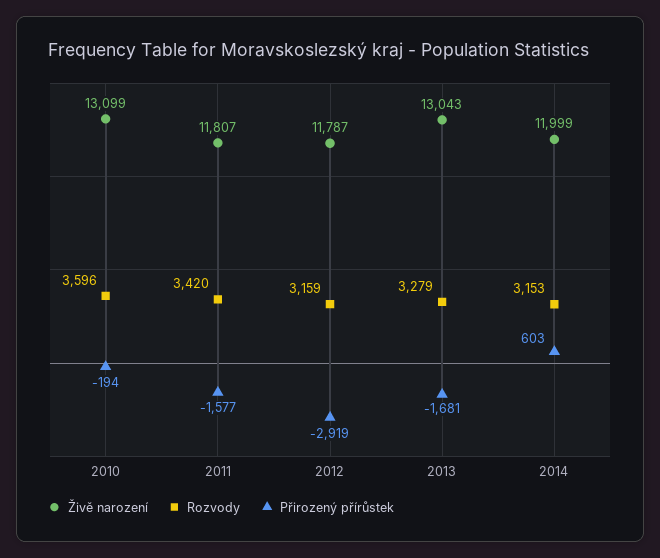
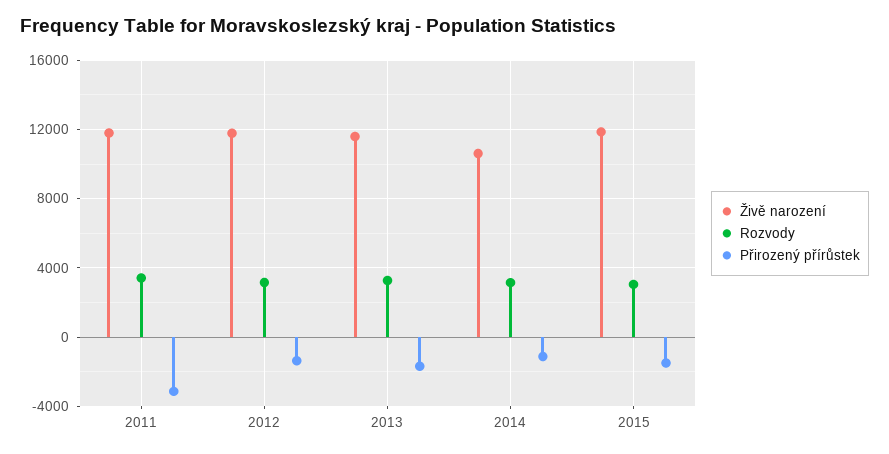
Živě narození, 2010: 13099 -> none
Rozvody, 2010: 3596 -> none
Přirozený přírůstek, 2010: -194 -> none
Přirozený přírůstek, 2011: -1577 -> -3000
Přirozený přírůstek, 2012: -2919 -> -1500
Živě narození, 2013: 13043 -> 11500
Živě narození, 2014: 11999 -> 10500
Přirozený přírůstek, 2014: 603 -> -1000
Živě narození, 2015: none -> 12000
Rozvody, 2015: none -> 3000
Přirozený přírůstek, 2015: none -> -1500

